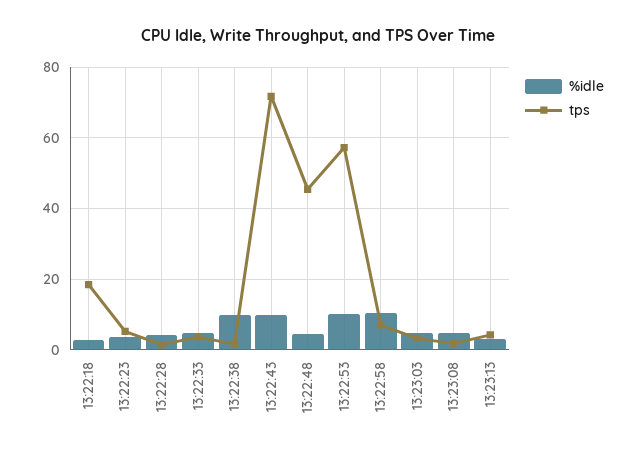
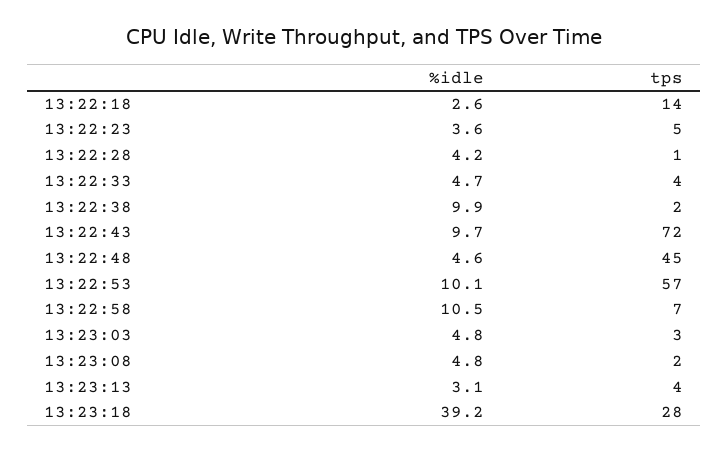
tps, 13:22:18: 18 -> 14
%idle, 13:23:18: none -> 39.2
tps, 13:23:18: none -> 28

